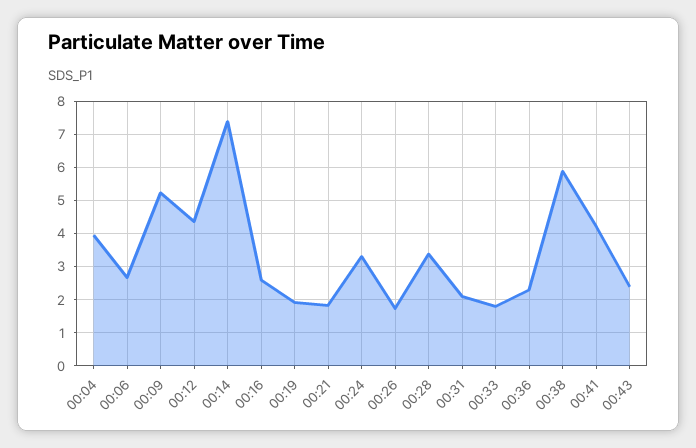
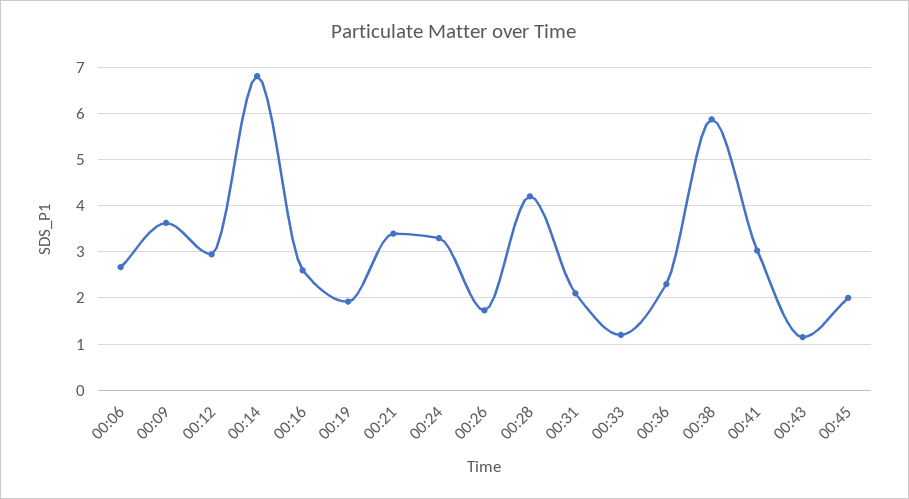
00:04: 4 -> none
00:09: 5.2 -> 3.6
00:12: 4.4 -> 3
00:14: 7.4 -> 6.8
00:21: 1.8 -> 3.4
00:28: 3.4 -> 4.2
00:33: 1.8 -> 1.2
00:41: 4.2 -> 3
00:43: 2.4 -> 1.2
00:45: none -> 2

